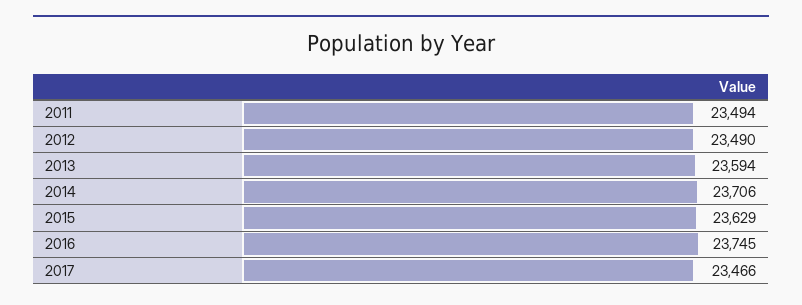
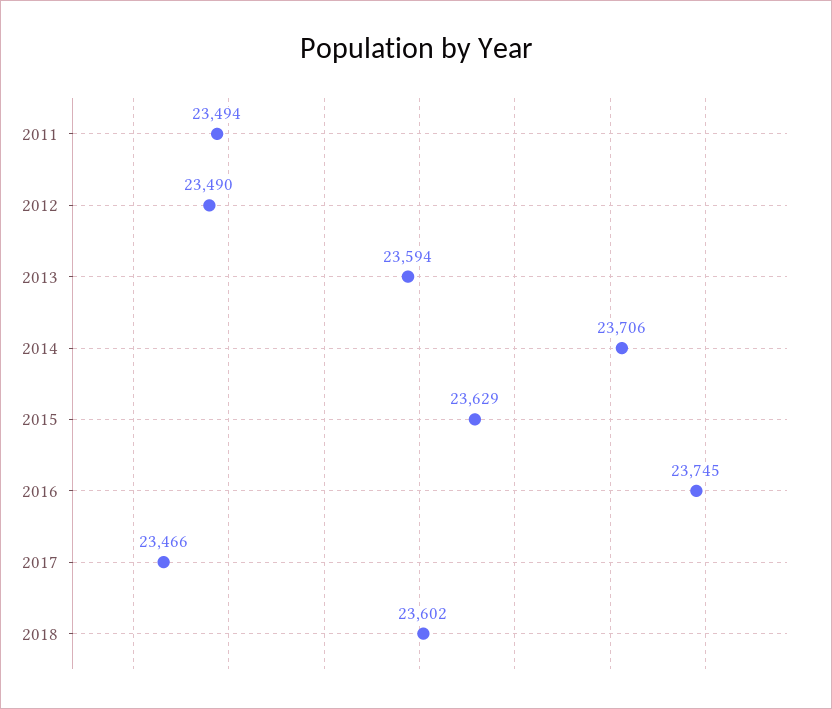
2018: none -> 23602

